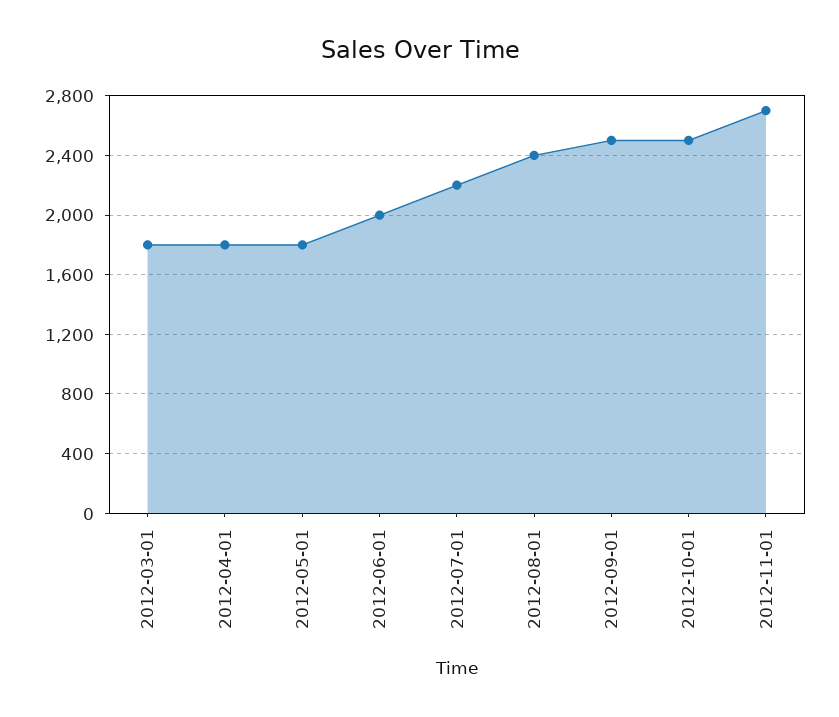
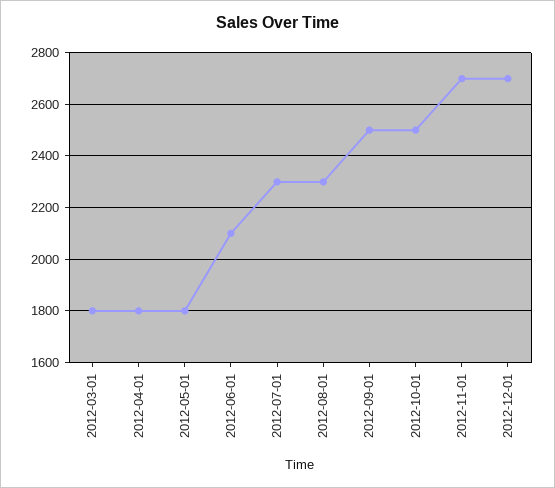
2012-06-01: 2000 -> 2100
2012-07-01: 2200 -> 2300
2012-08-01: 2400 -> 2300
2012-12-01: none -> 2700

